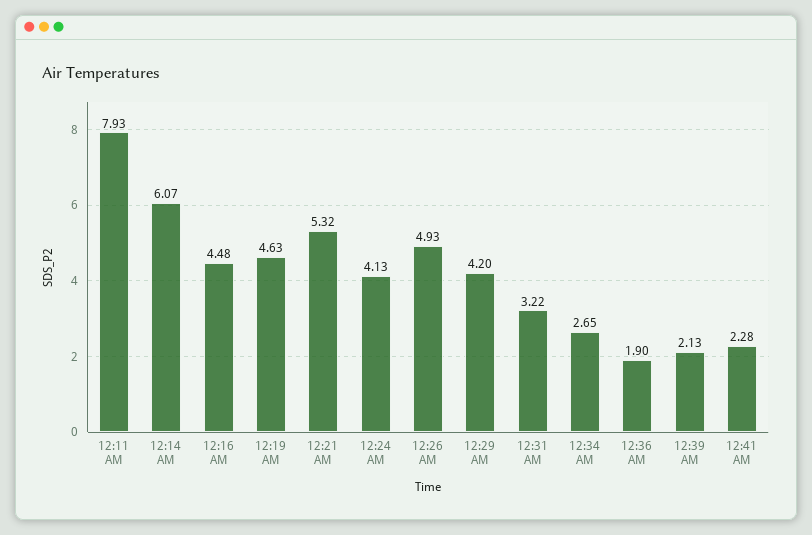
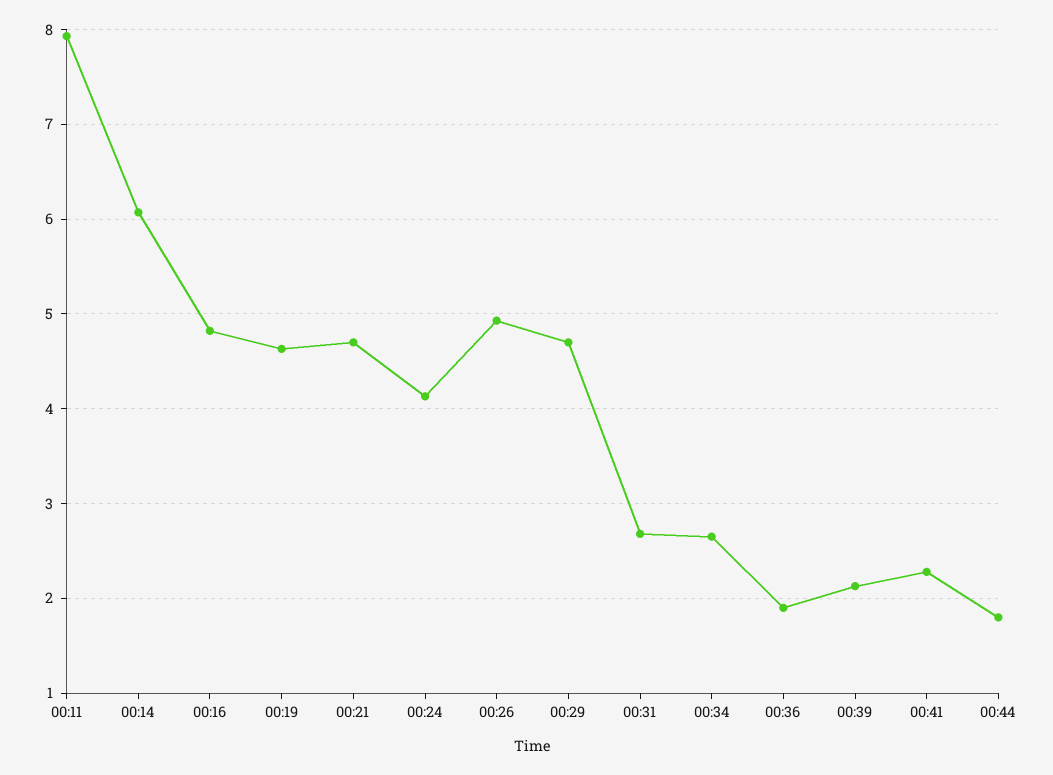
12:16 AM: 4.48 -> 4.8
12:21 AM: 5.32 -> 4.7
12:29 AM: 4.2 -> 4.7
12:31 AM: 3.22 -> 2.7
00:44: none -> 1.8

